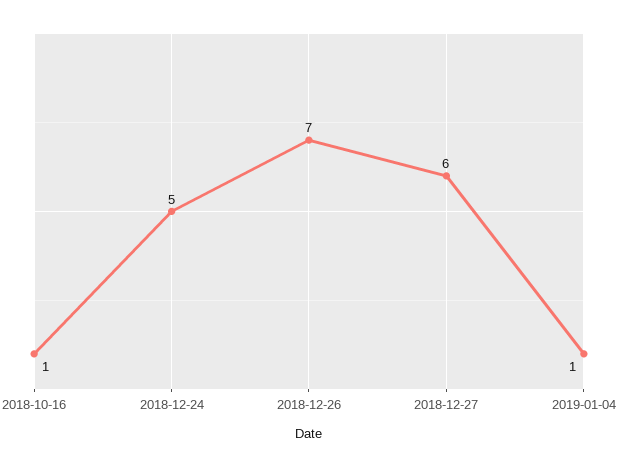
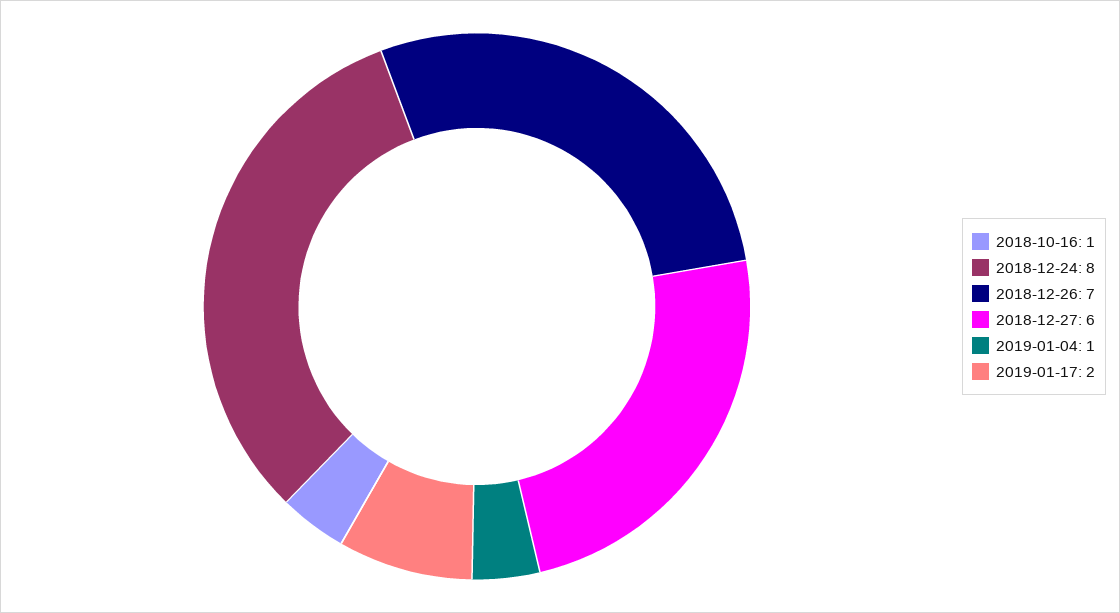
2018-12-24: 5 -> 8
2019-01-17: none -> 2

